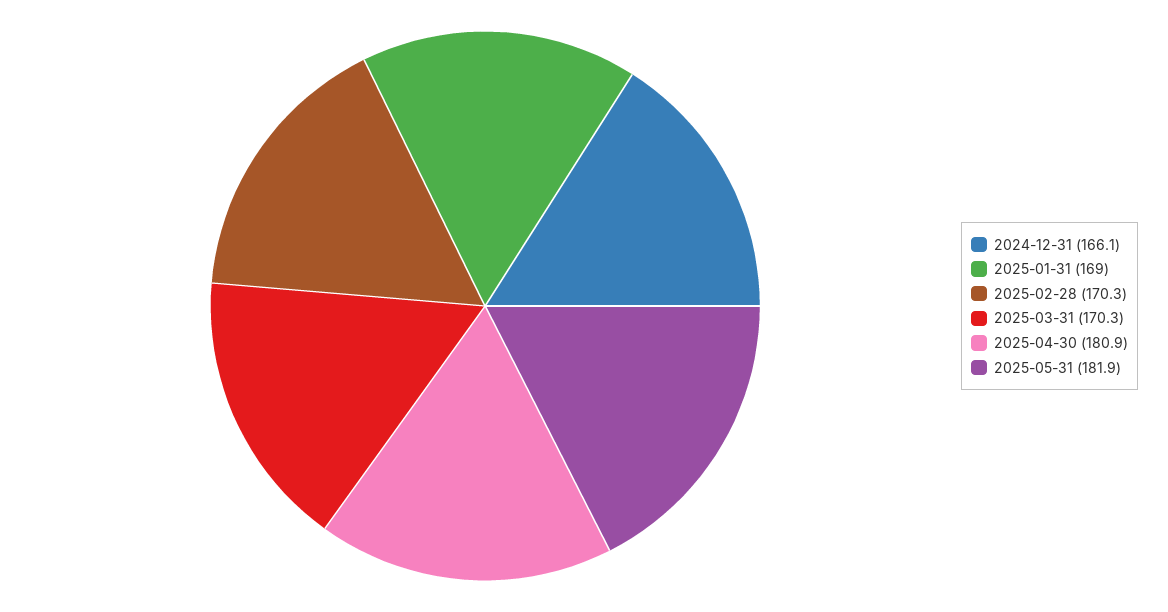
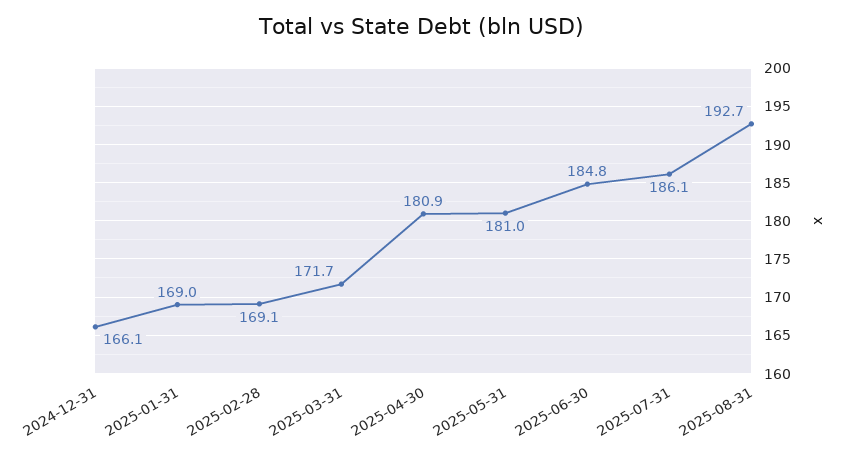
2025-02-28: 170.3 -> 169.1
2025-03-31: 170.3 -> 171.7
2025-05-31: 181.9 -> 181
2025-06-30: none -> 184.8
2025-07-31: none -> 186.1
2025-08-31: none -> 192.7

